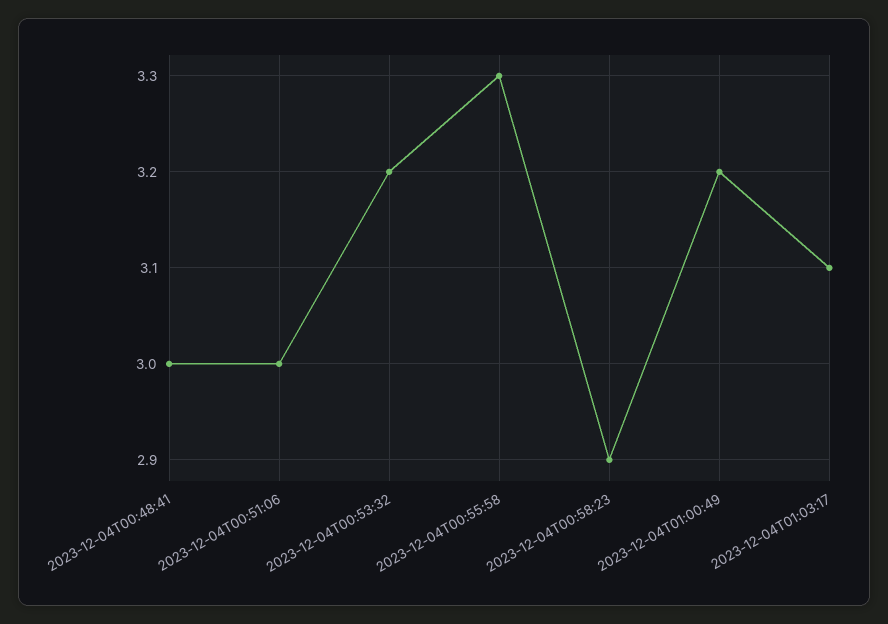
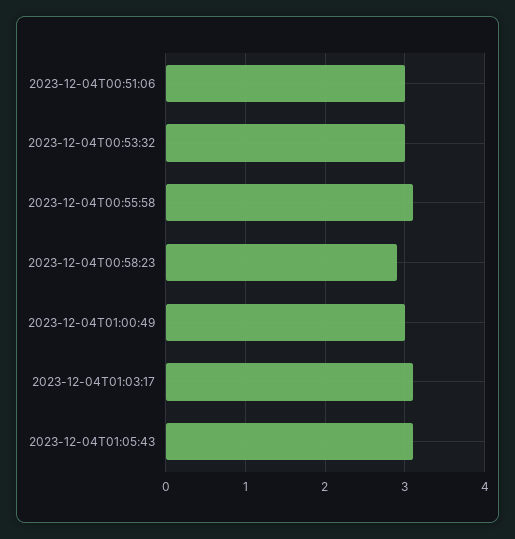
2023-12-04T00:48:41: 3 -> none
2023-12-04T00:53:32: 3.2 -> 3
2023-12-04T00:55:58: 3.3 -> 3.1
2023-12-04T01:00:49: 3.2 -> 3
2023-12-04T01:05:43: none -> 3.1

